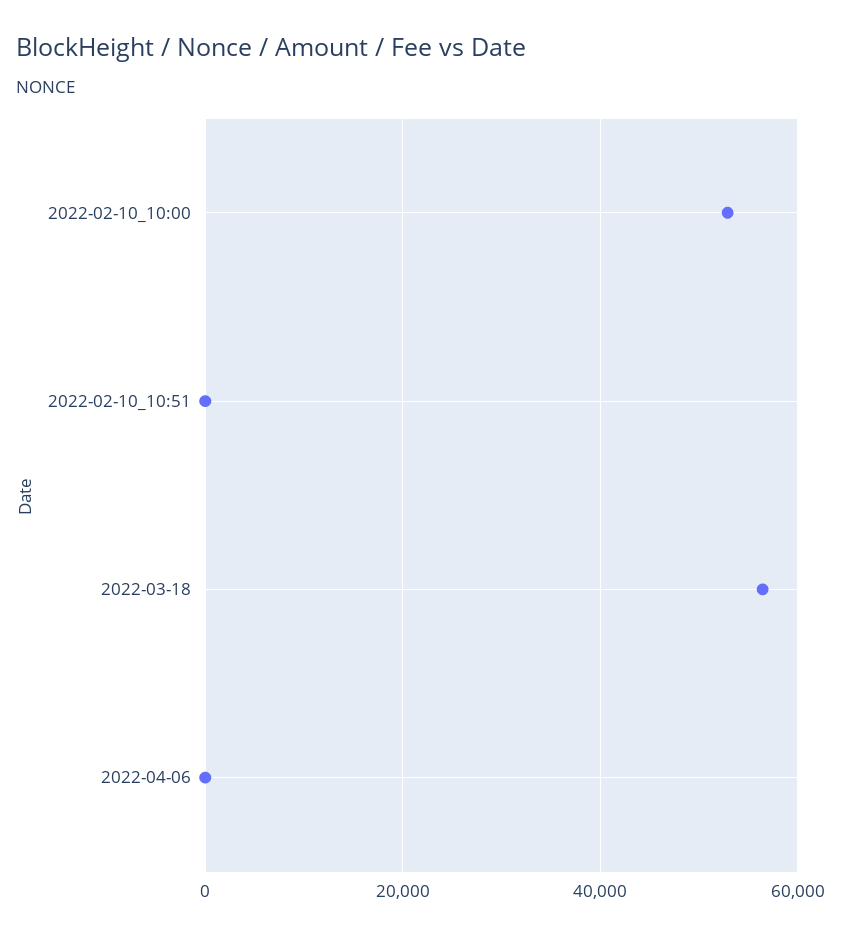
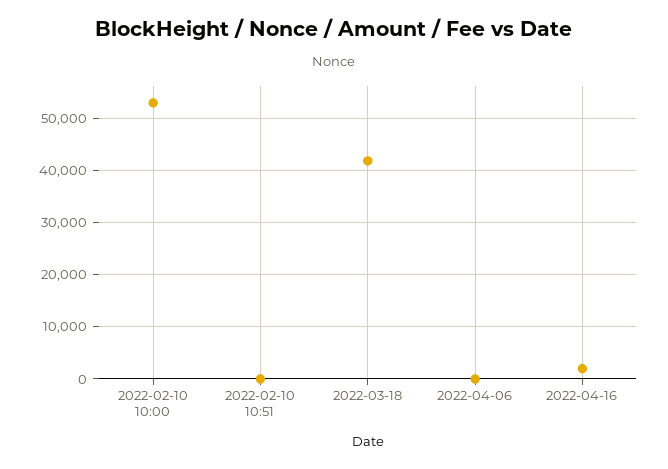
2022-03-18: 56000 -> 42000
2022-04-16: none -> 2000

